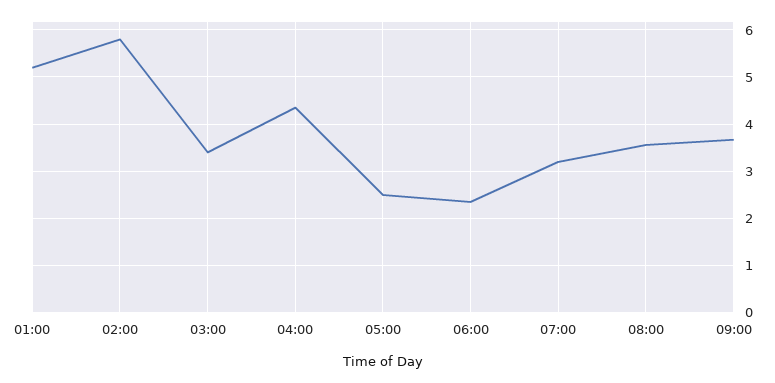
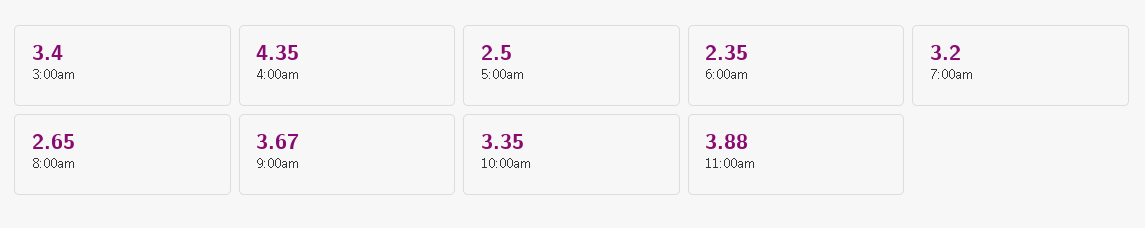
01:00: 5.2 -> none
02:00: 5.8 -> none
08:00: 3.6 -> 2.65
10:00am: none -> 3.35
11:00am: none -> 3.88

